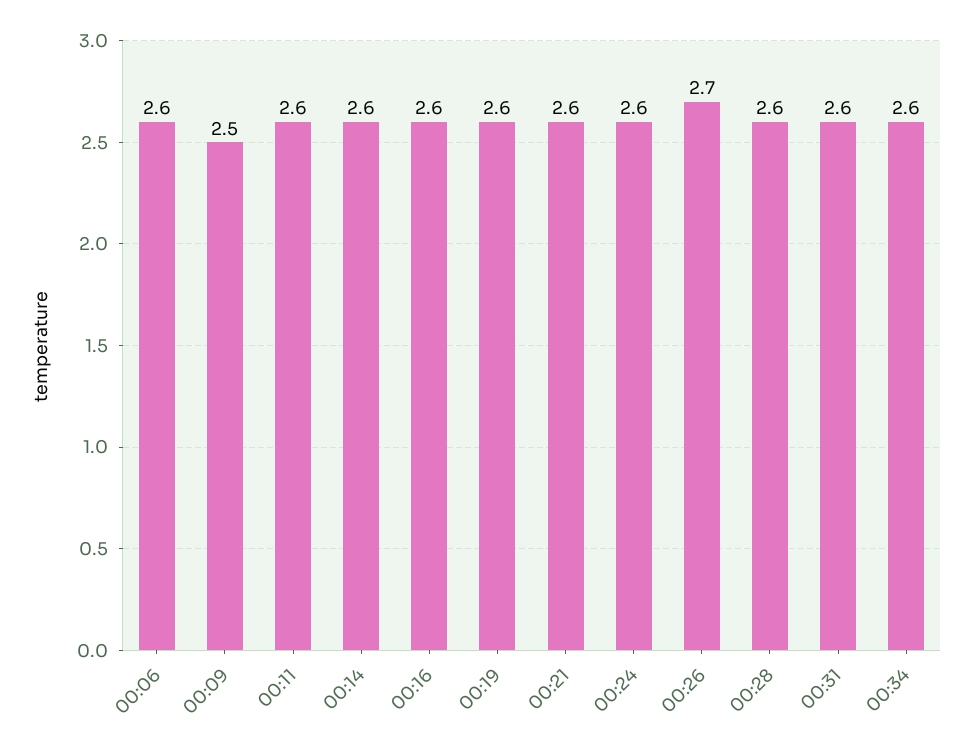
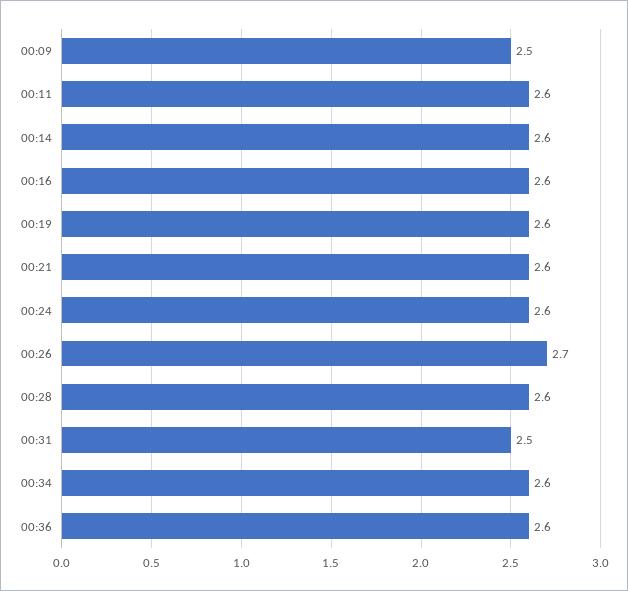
00:06: 2.6 -> none
00:31: 2.6 -> 2.5
00:36: none -> 2.6

